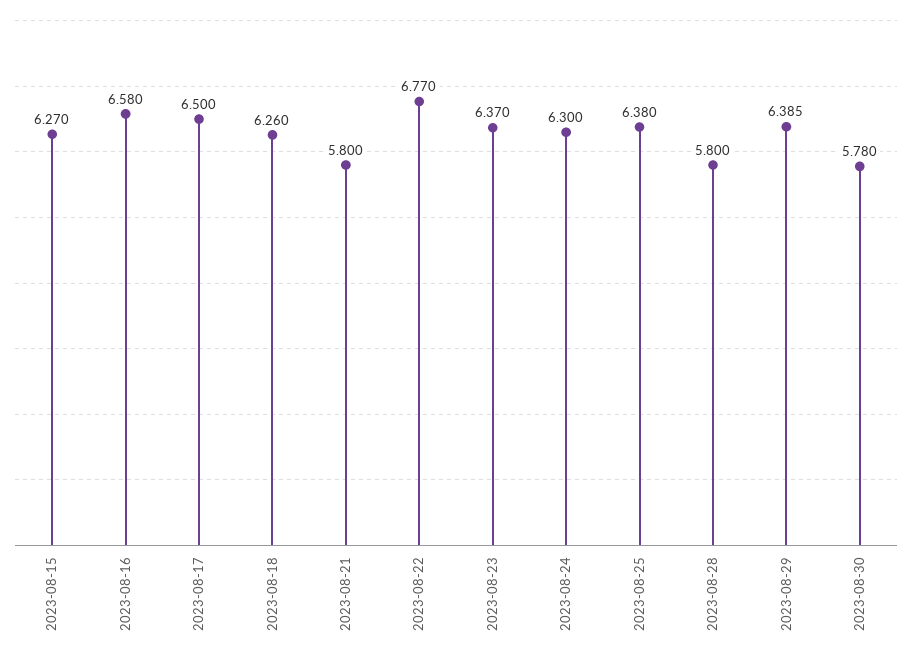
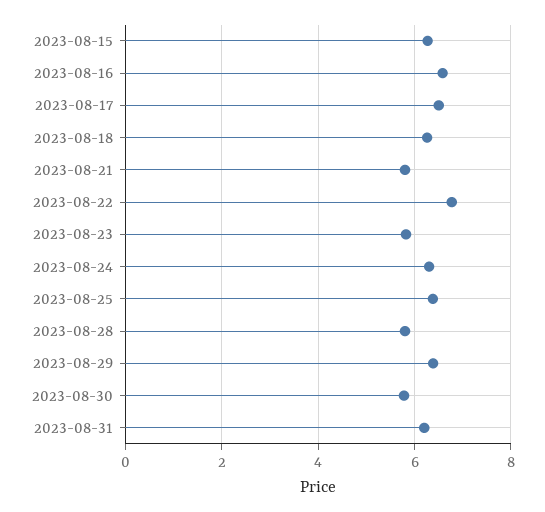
2023-08-23: 6.37 -> 5.8
2023-08-31: none -> 6.2

